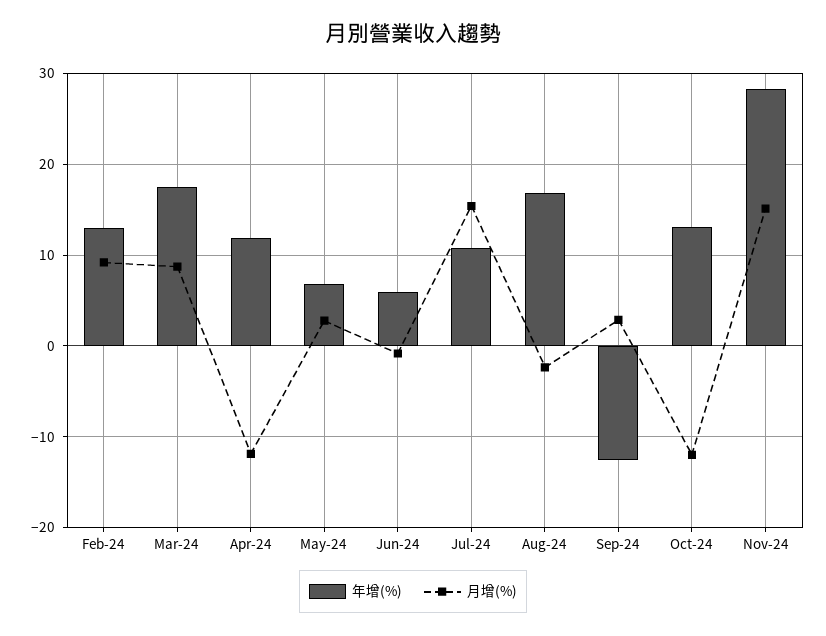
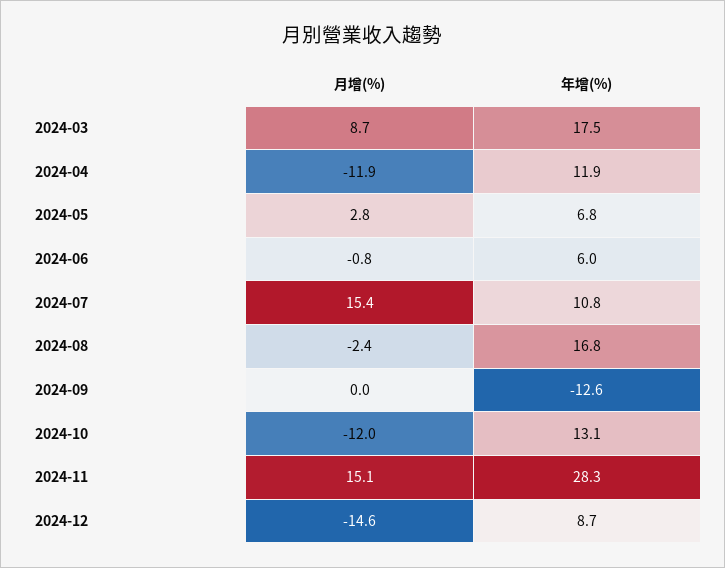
年增(%), Feb-24: 13 -> none
月增(%), Feb-24: 9 -> none
月增(%), Sep-24: 3 -> 0
月增(%), 2024-12: none -> -14.6
年增(%), 2024-12: none -> 8.7

